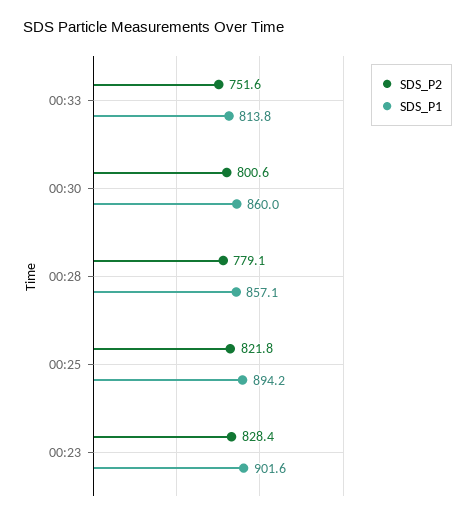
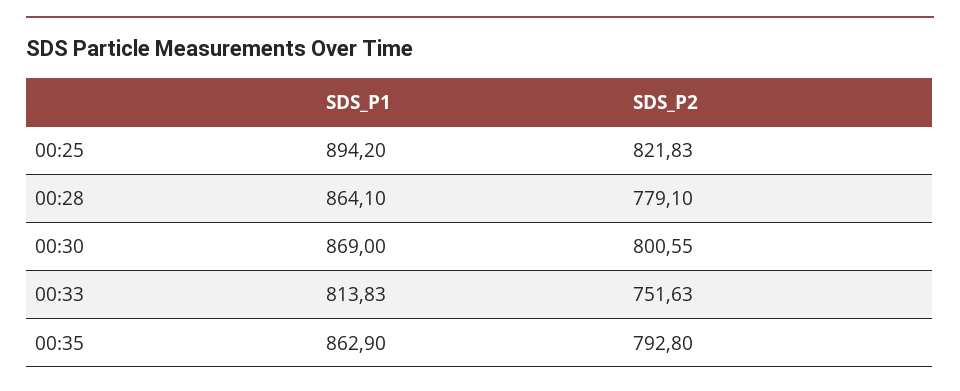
SDS_P1, 00:30: 860 -> 869
SDS_P1, 00:28: 857.1 -> 864.1
SDS_P2, 00:23: 828.4 -> none
SDS_P1, 00:23: 901.6 -> none
SDS_P1, 00:35: none -> 862.9
SDS_P2, 00:35: none -> 792.8

